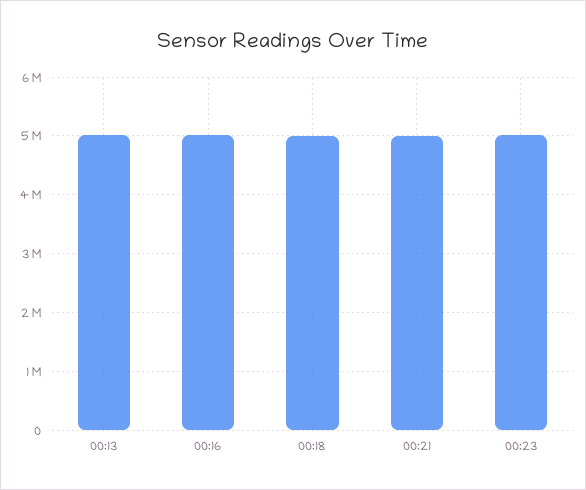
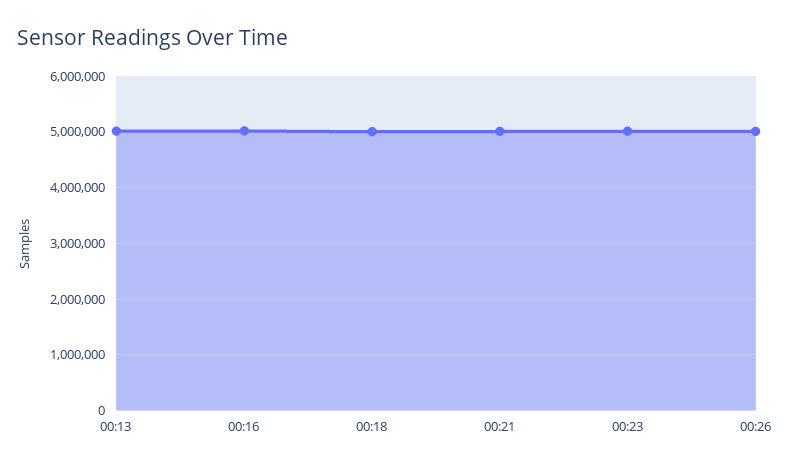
00:26: none -> 5000000

